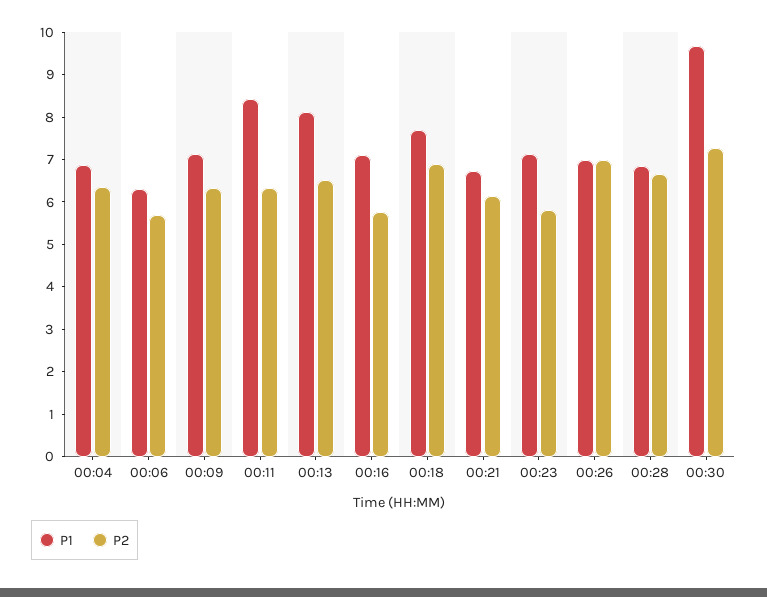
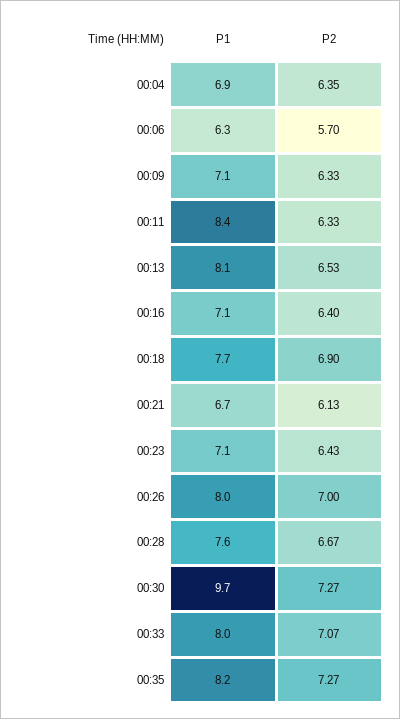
P2, 00:16: 5.8 -> 6.4
P2, 00:23: 5.8 -> 6.43
P1, 00:26: 7 -> 8
P1, 00:28: 6.8 -> 7.6
P1, 00:33: none -> 8
P2, 00:33: none -> 7.07
P1, 00:35: none -> 8.2
P2, 00:35: none -> 7.27

